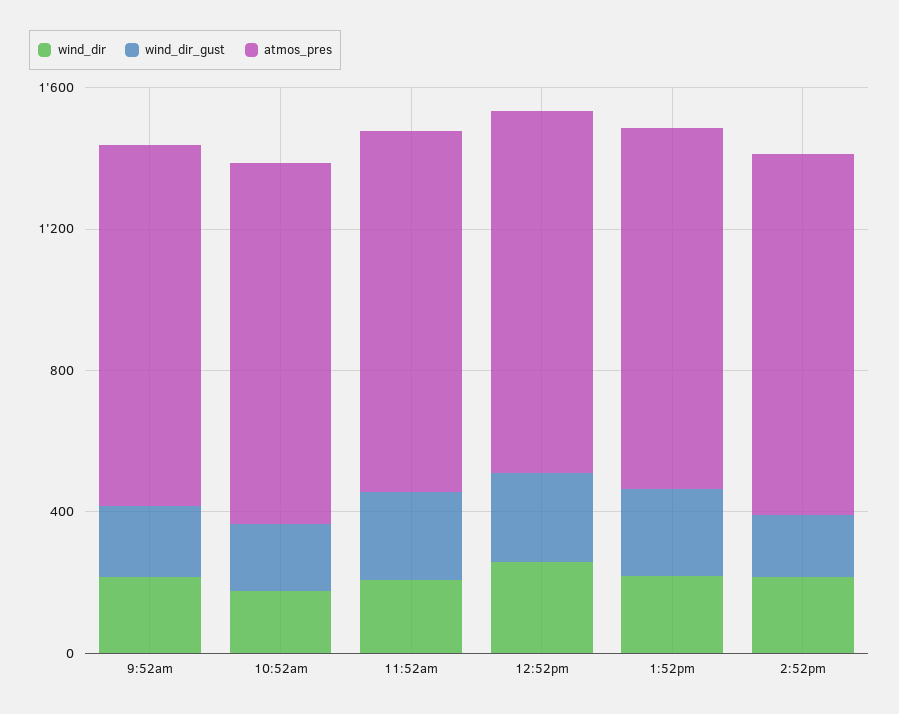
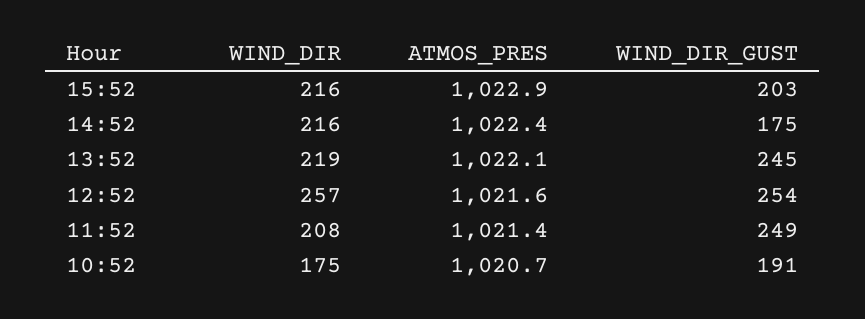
wind_dir, 9:52am: 200 -> none
wind_dir_gust, 9:52am: 200 -> none
atmos_pres, 9:52am: 1000 -> none
wind_dir, 15:52: none -> 216
atmos_pres, 15:52: none -> 1022.9
wind_dir_gust, 15:52: none -> 203

